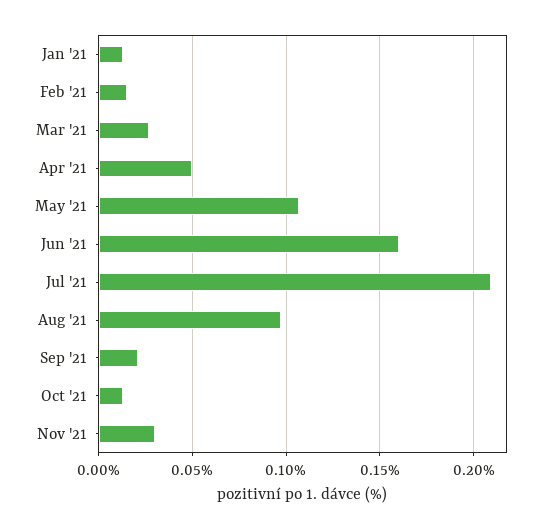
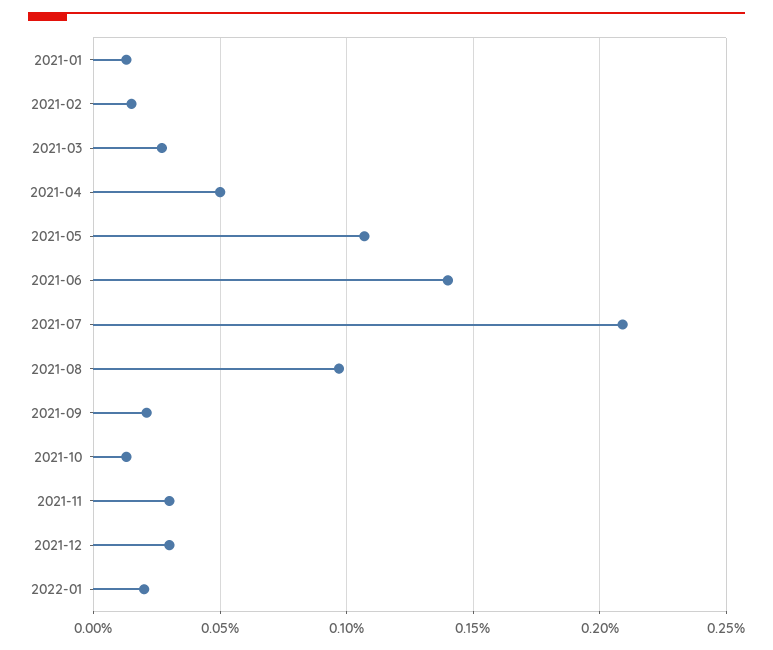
Jun '21: 0.16 -> 0.14
2021-12: none -> 0.03
2022-01: none -> 0.02

